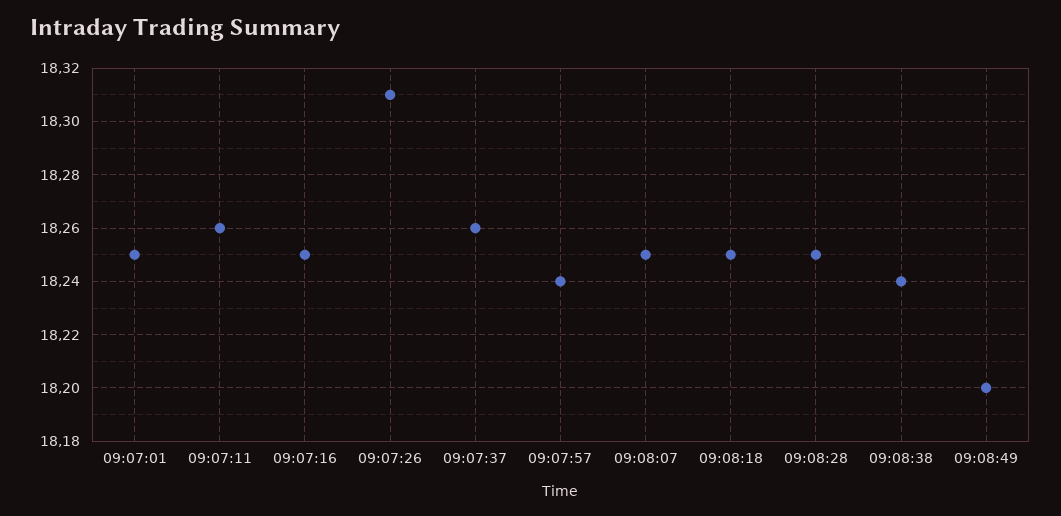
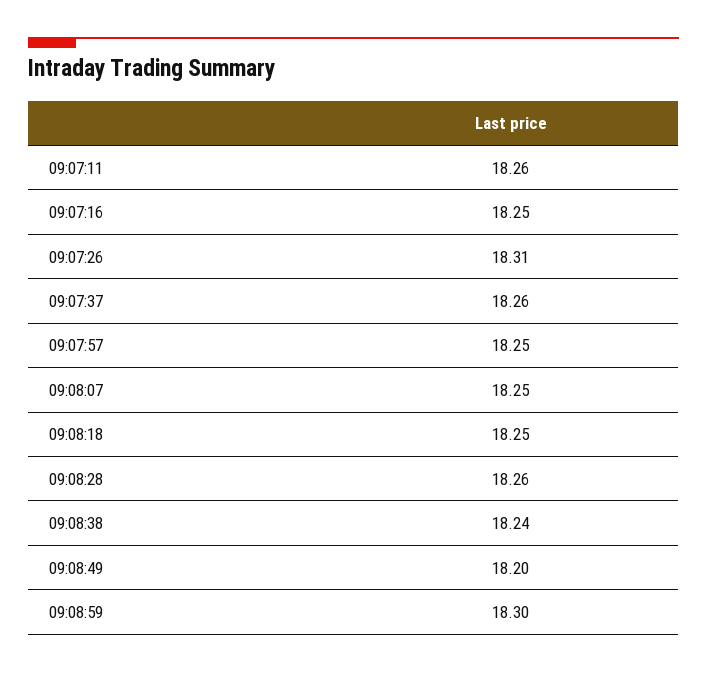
09:07:01: 18.25 -> none
09:07:57: 18.24 -> 18.25
09:08:28: 18.25 -> 18.26
09:08:59: none -> 18.3

